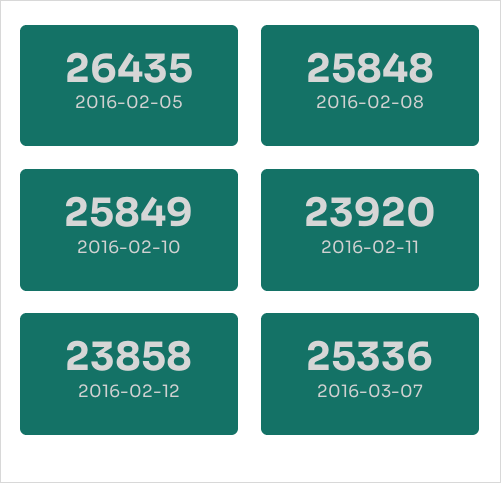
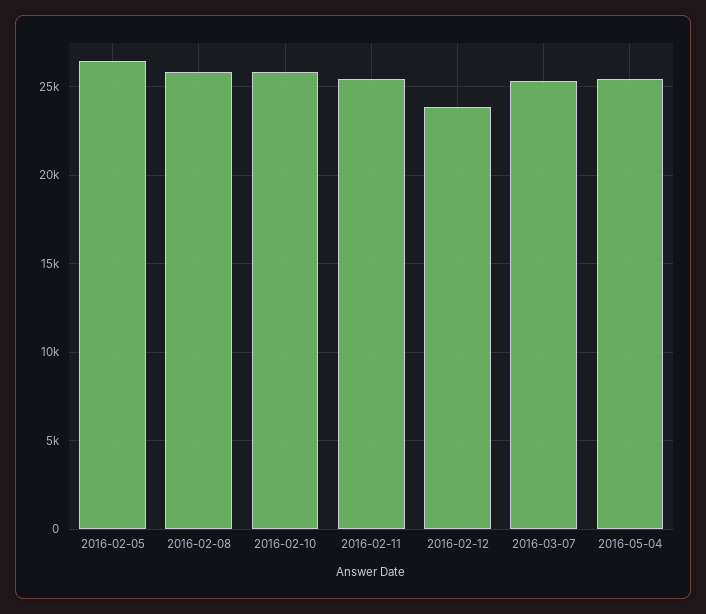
2016-02-11: 23920 -> 25500
2016-05-04: none -> 25500

